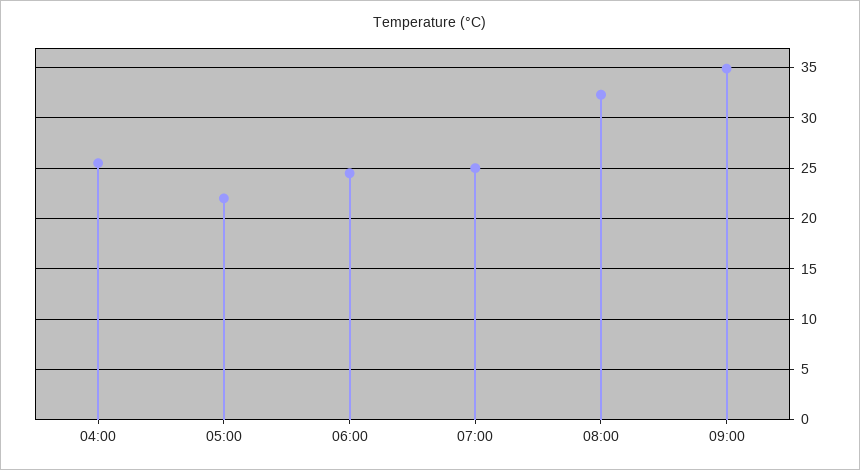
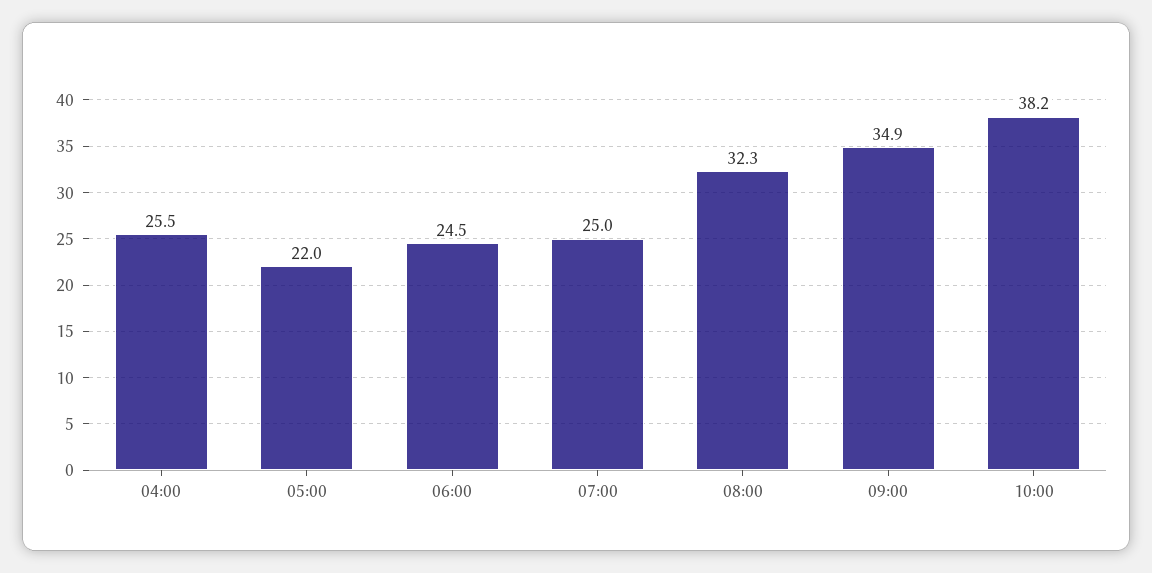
10:00: none -> 38.2

